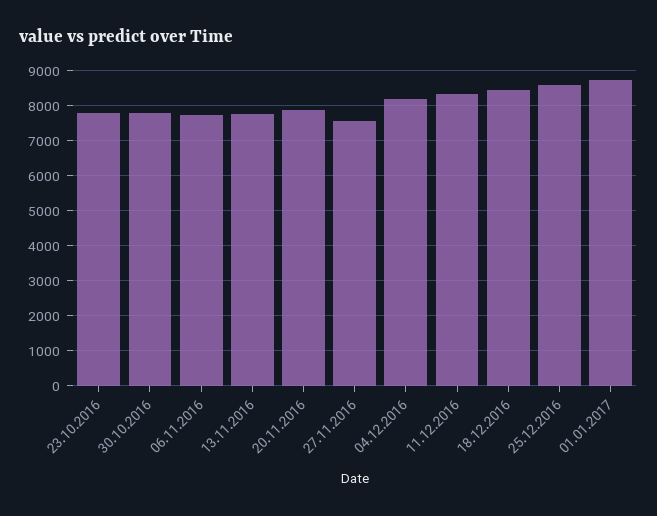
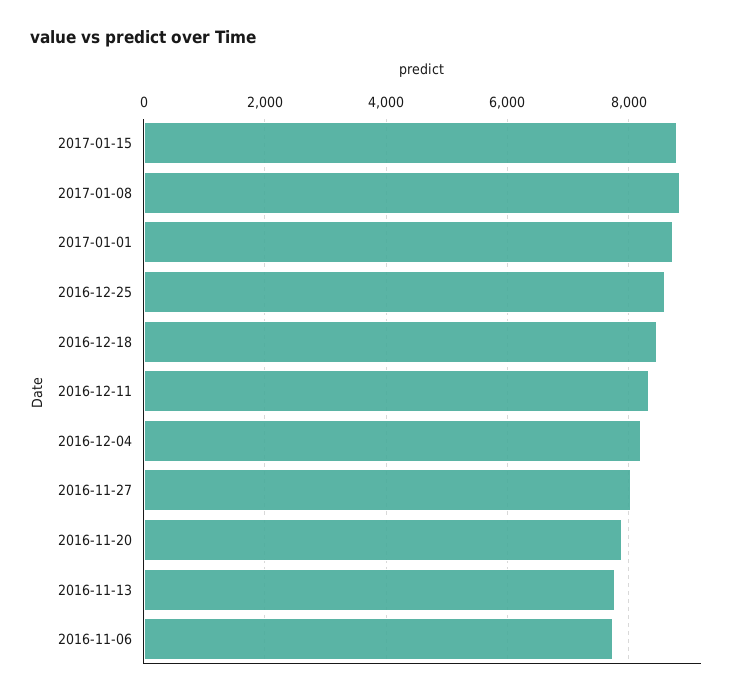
23.10.2016: 7800 -> none
30.10.2016: 7800 -> none
27.11.2016: 7600 -> 8000
2017-01-15: none -> 8800
2017-01-08: none -> 8800

